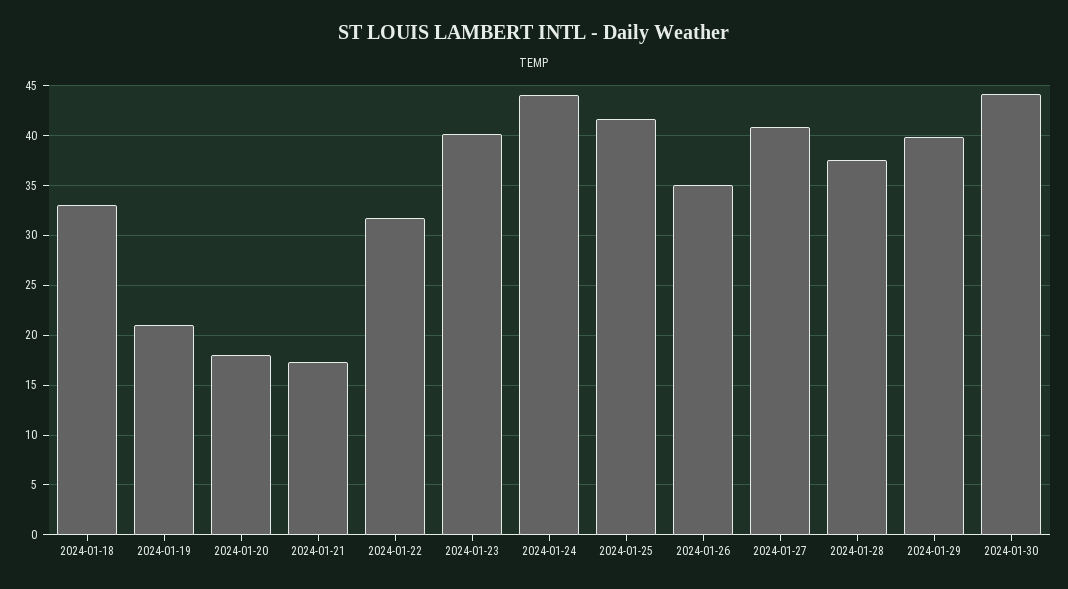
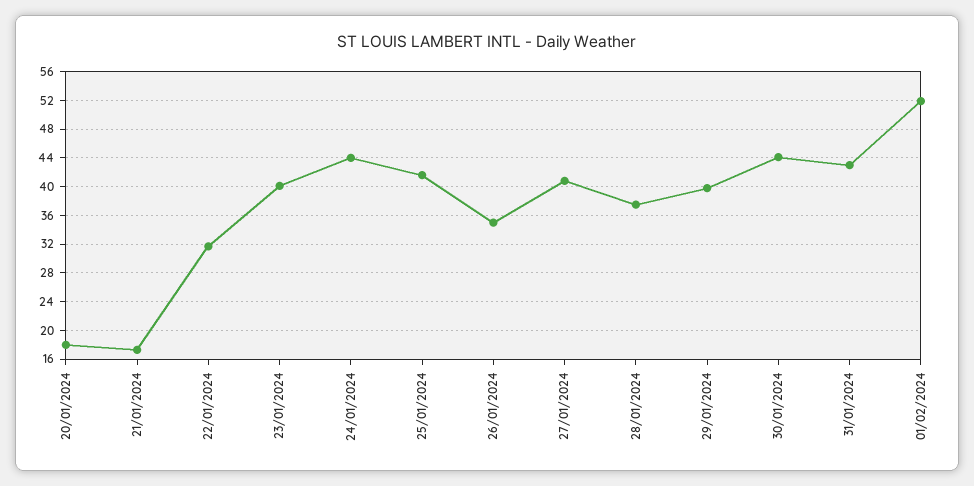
2024-01-18: 33 -> none
2024-01-19: 21 -> none
31/01/2024: none -> 43
01/02/2024: none -> 52

